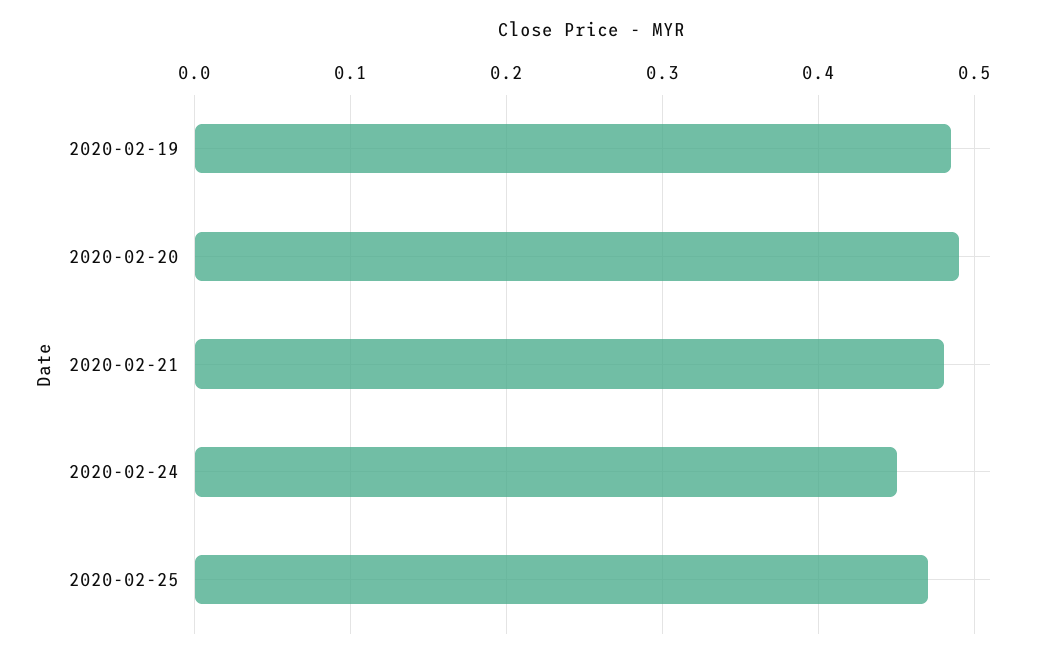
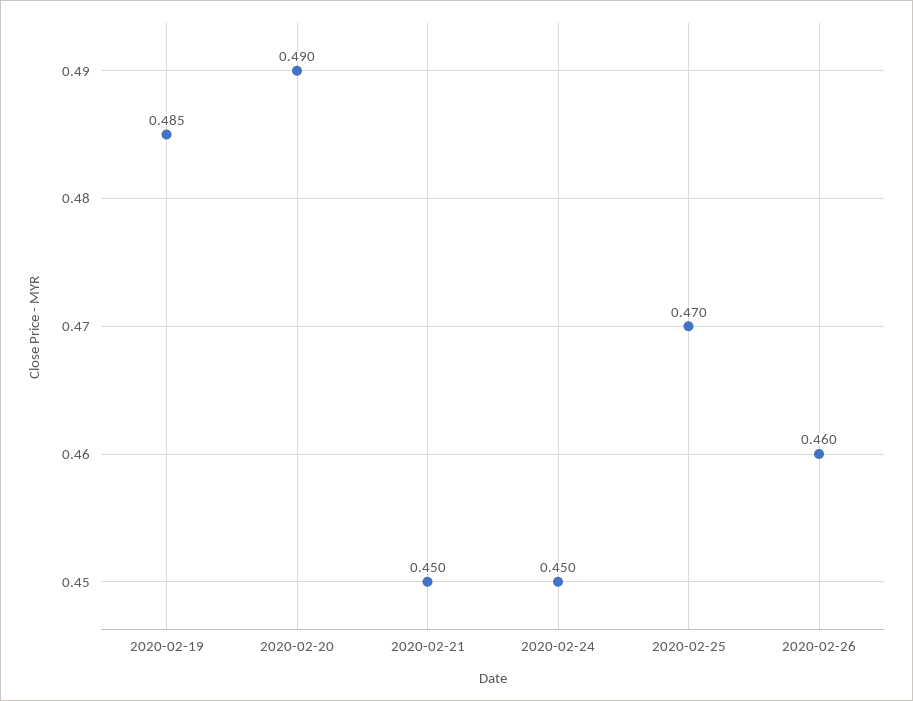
2020-02-21: 0.48 -> 0.45
2020-02-26: none -> 0.46

